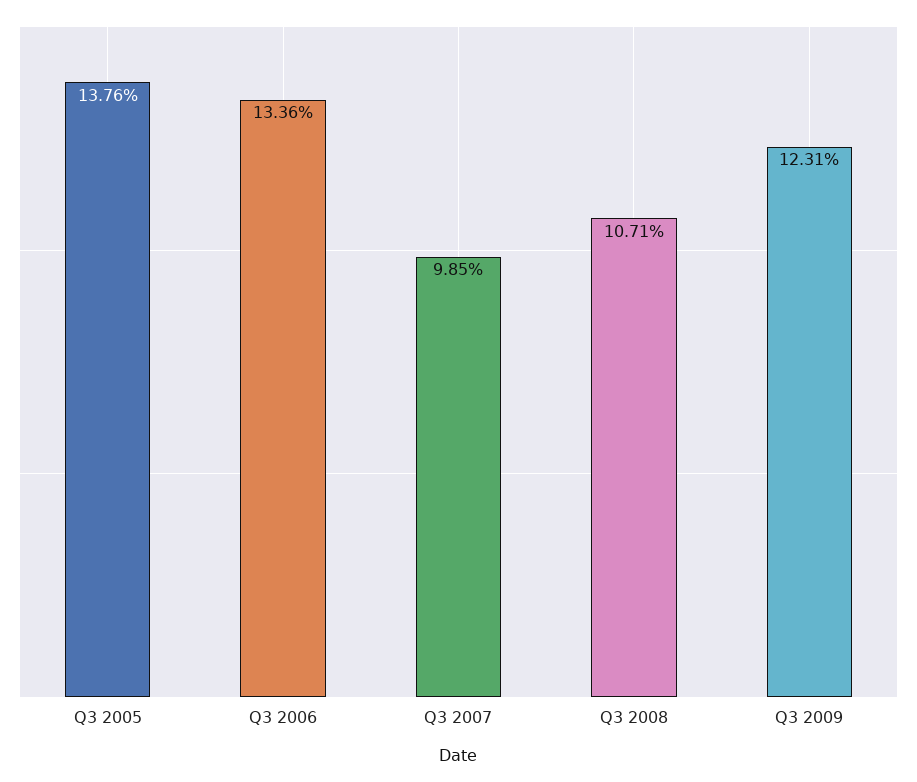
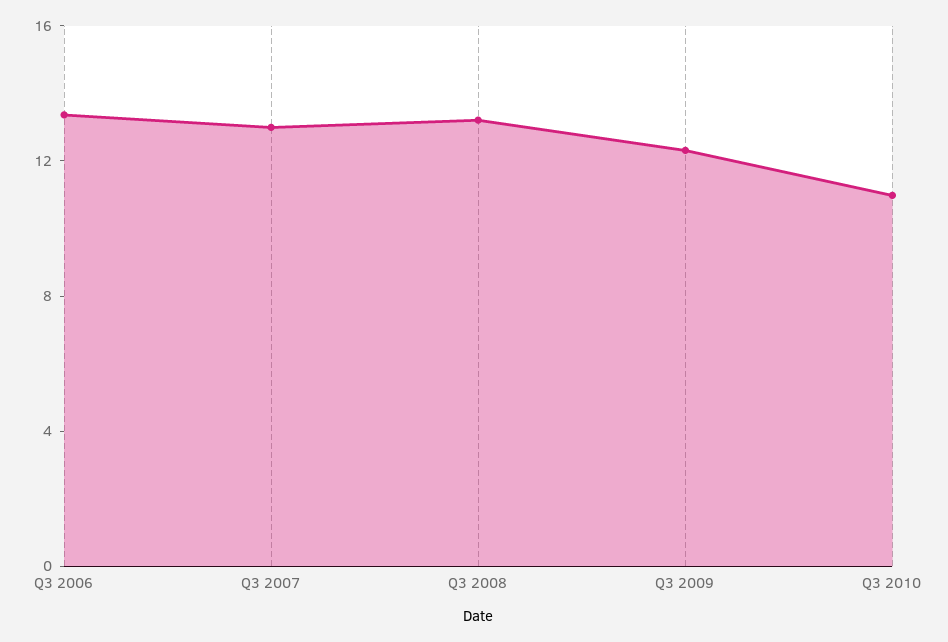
Q3 2005: 13.76 -> none
Q3 2007: 9.85 -> 13
Q3 2008: 10.71 -> 13
Q3 2010: none -> 11

